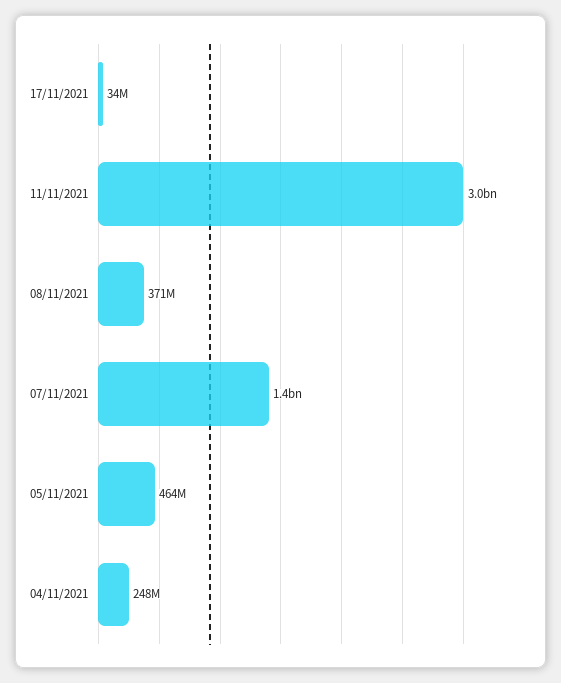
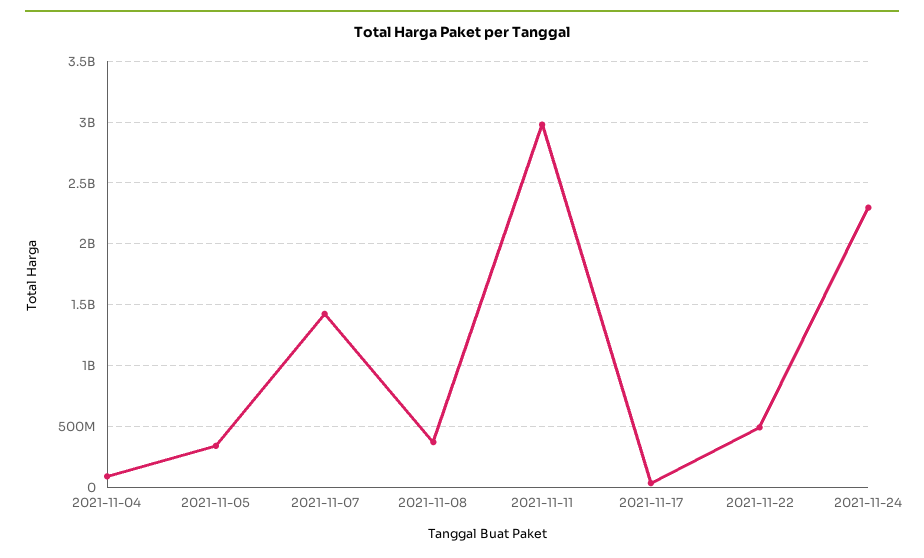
05/11/2021: 464000000 -> 350000000
04/11/2021: 248000000 -> 100000000
2021-11-22: none -> 500000000
2021-11-24: none -> 2300000000

